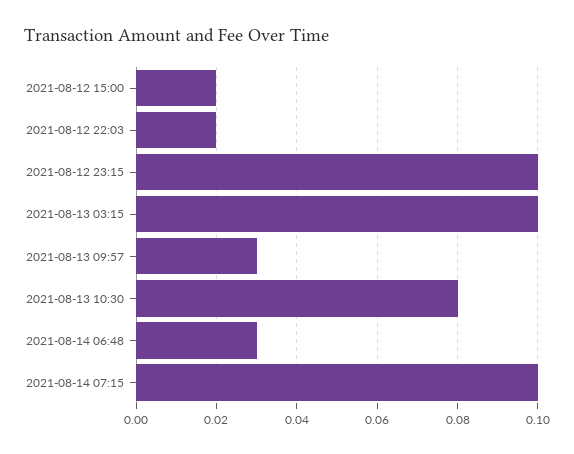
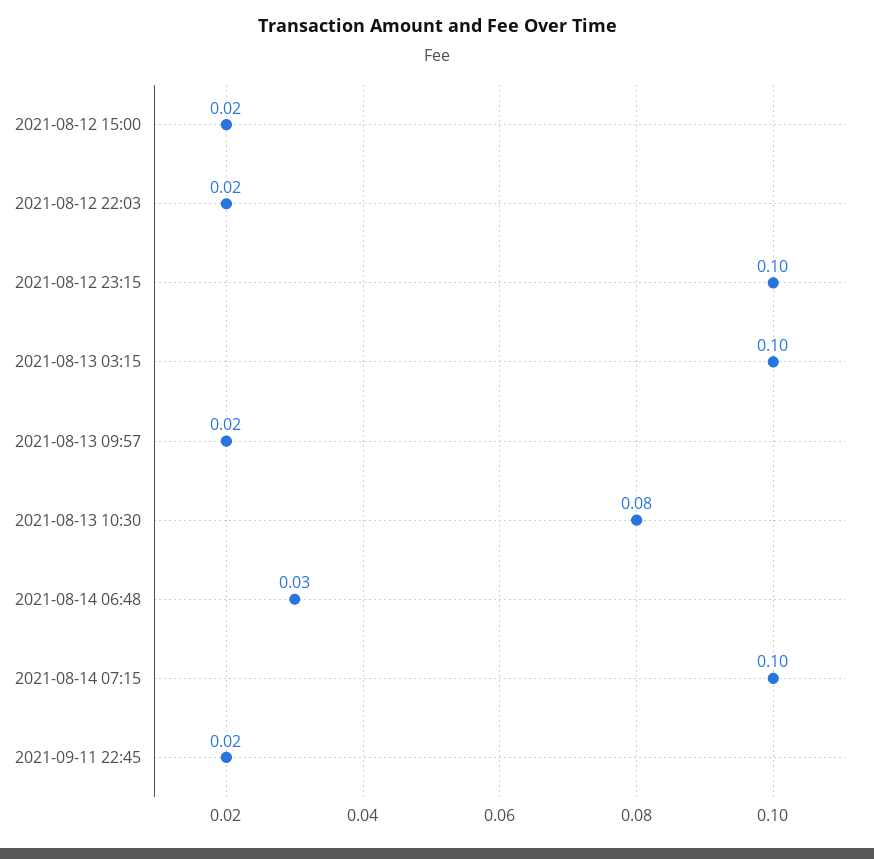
2021-08-13 09:57: 0.03 -> 0.02
2021-09-11 22:45: none -> 0.02

